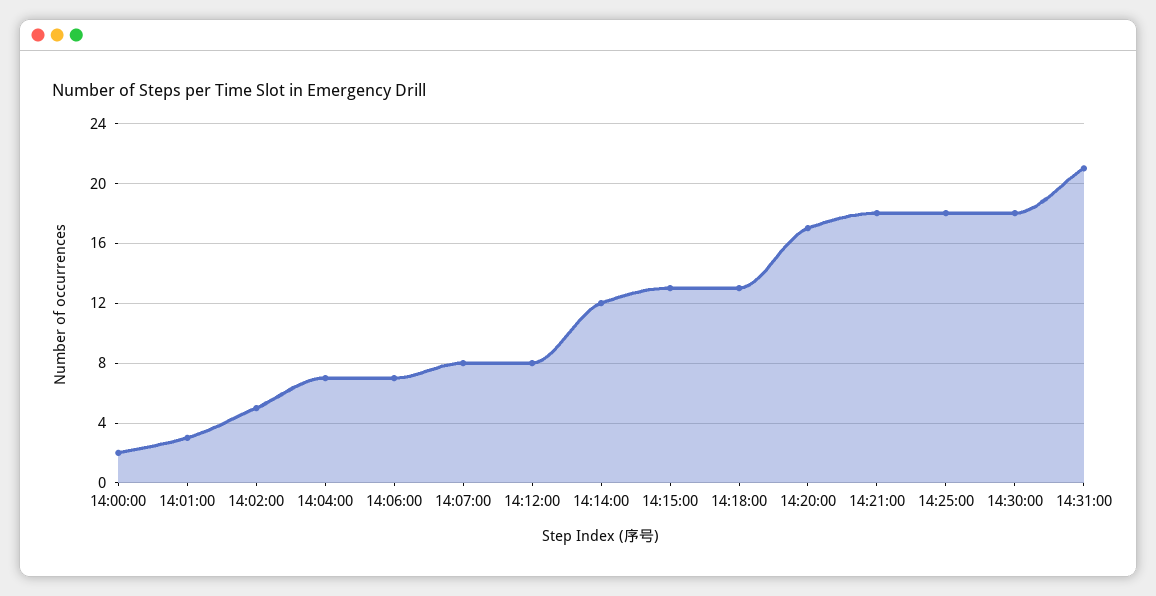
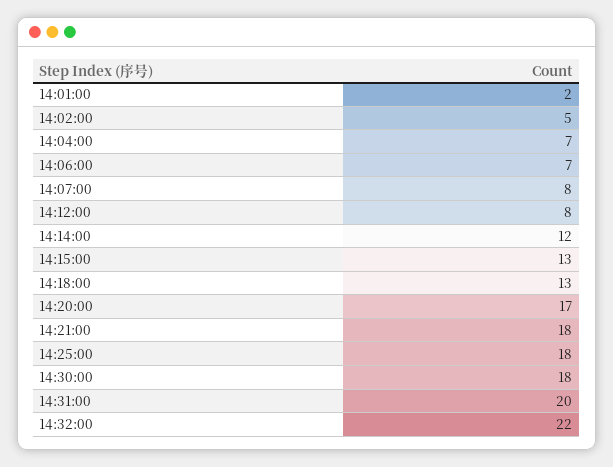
14:00:00: 2 -> none
14:01:00: 3 -> 2
14:31:00: 21 -> 20
14:32:00: none -> 22

